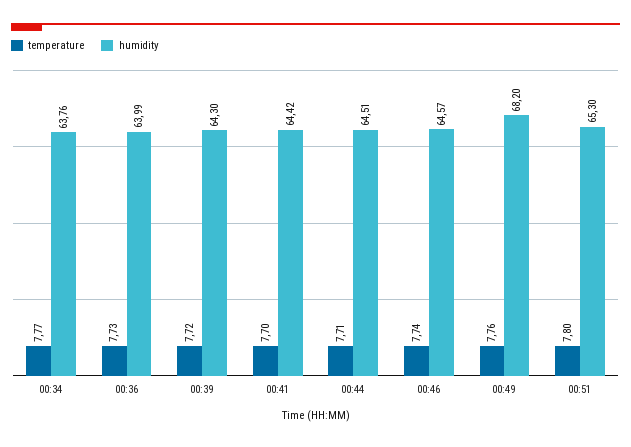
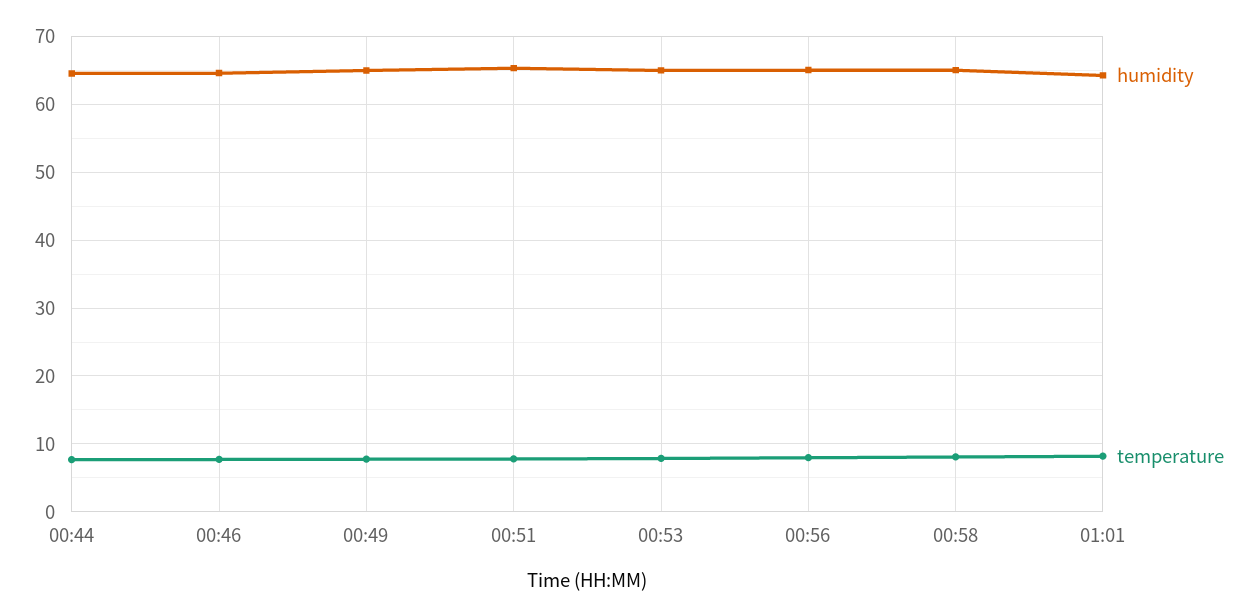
temperature, 00:34: 7.77 -> none
humidity, 00:34: 63.76 -> none
temperature, 00:36: 7.73 -> none
humidity, 00:36: 63.99 -> none
temperature, 00:39: 7.72 -> none
humidity, 00:39: 64.3 -> none
temperature, 00:41: 7.7 -> none
humidity, 00:41: 64.42 -> none
humidity, 00:49: 68.2 -> 65
humidity, 00:53: none -> 65
temperature, 00:53: none -> 8
humidity, 00:56: none -> 65
temperature, 00:56: none -> 8
humidity, 00:58: none -> 65
temperature, 00:58: none -> 8
humidity, 01:01: none -> 64
temperature, 01:01: none -> 8

